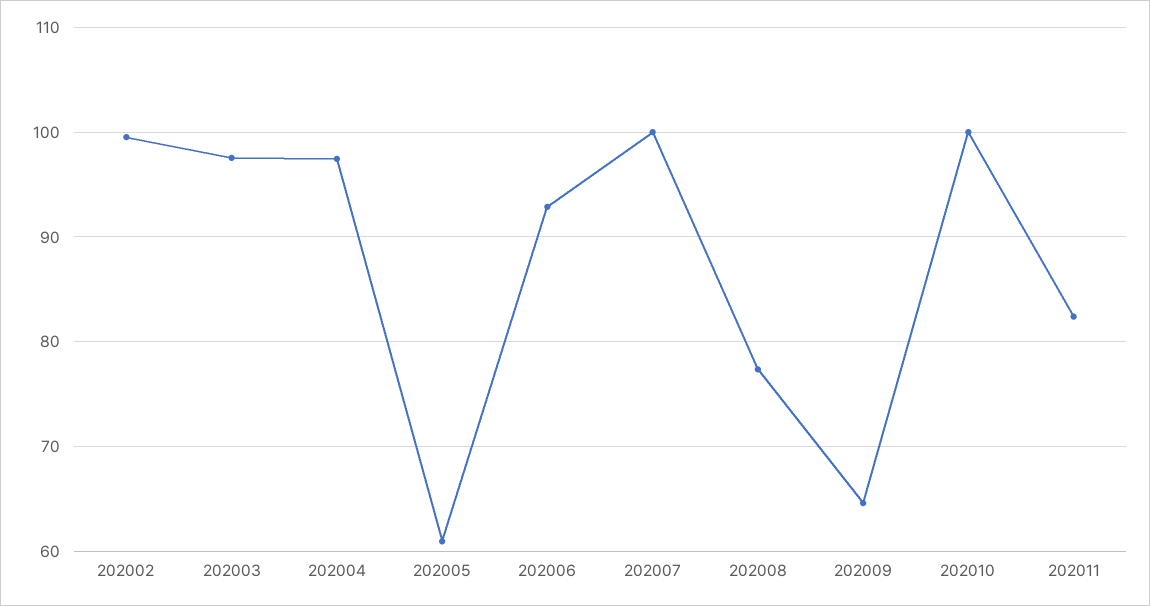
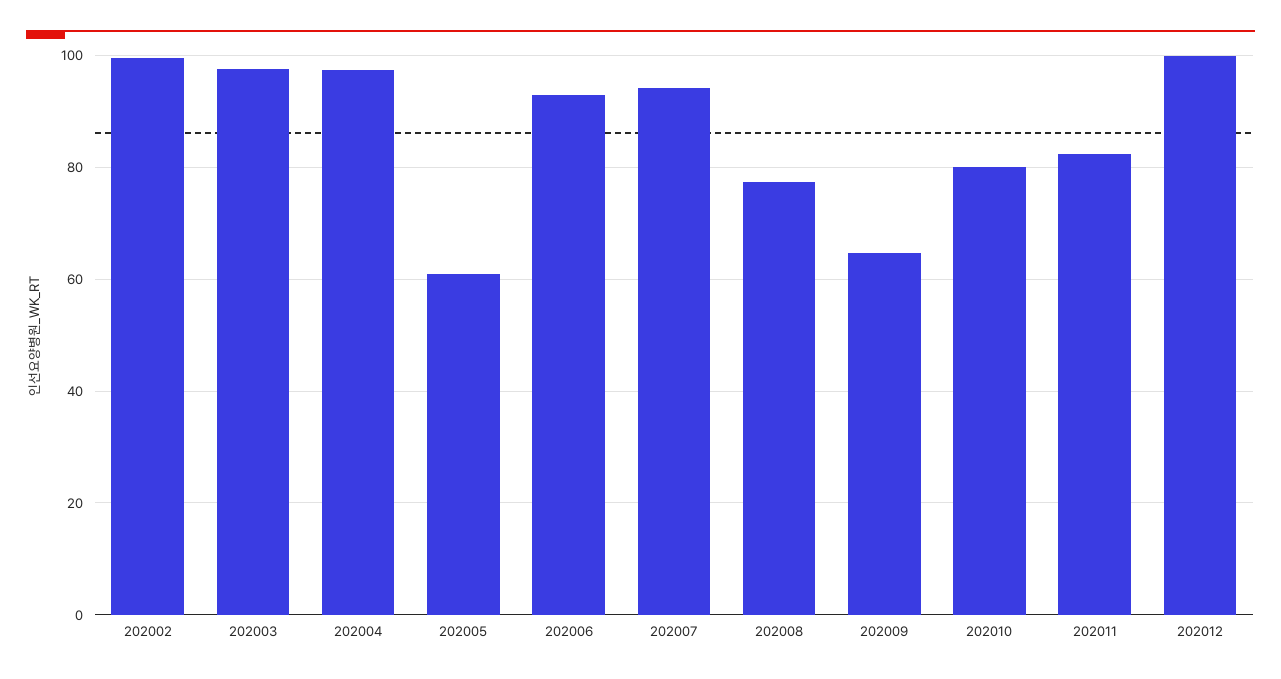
202007: 100 -> 94
202010: 100 -> 80
202012: none -> 100

